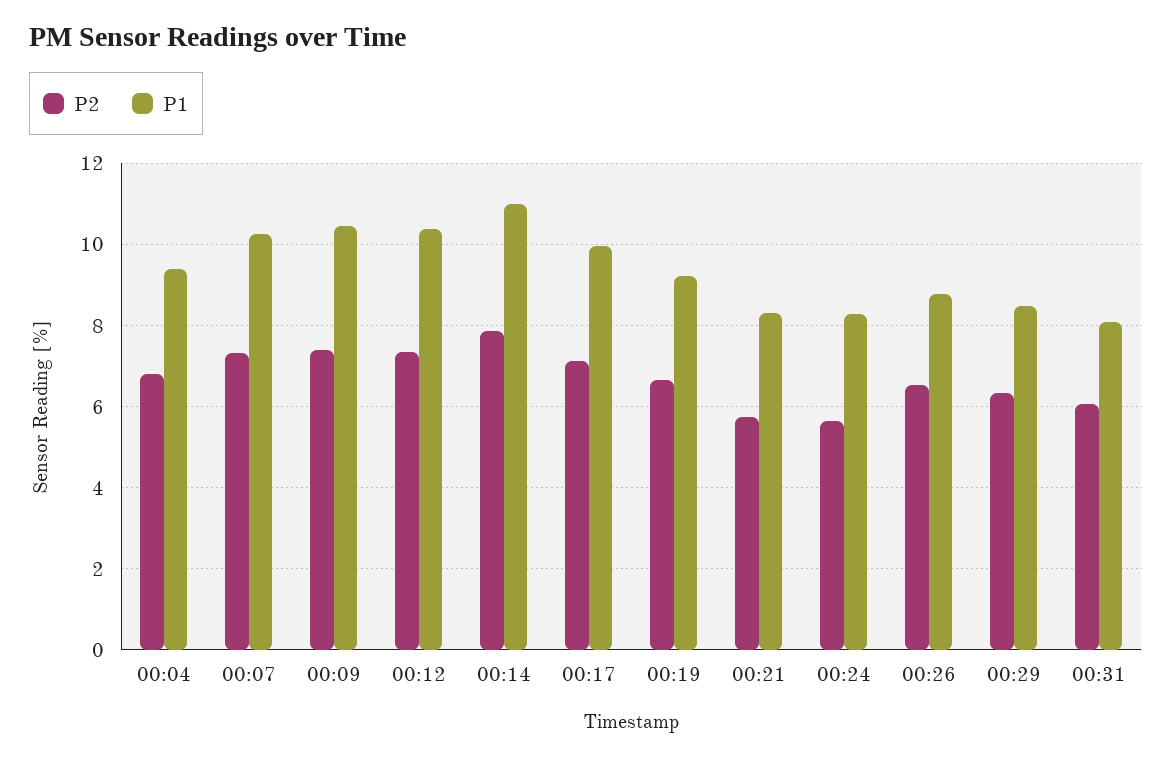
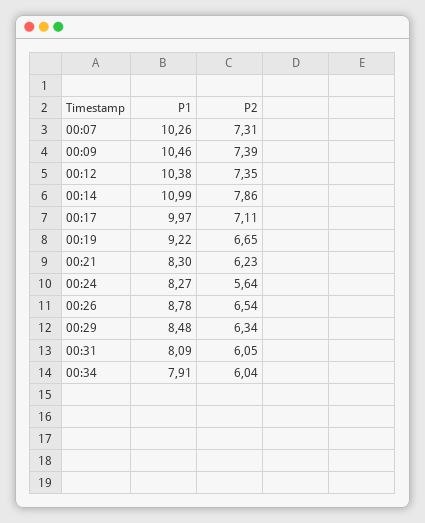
P2, 00:04: 6.8 -> none
P1, 00:04: 9.4 -> none
P2, 00:21: 5.8 -> 6.23
P1, 00:34: none -> 7.91
P2, 00:34: none -> 6.04

